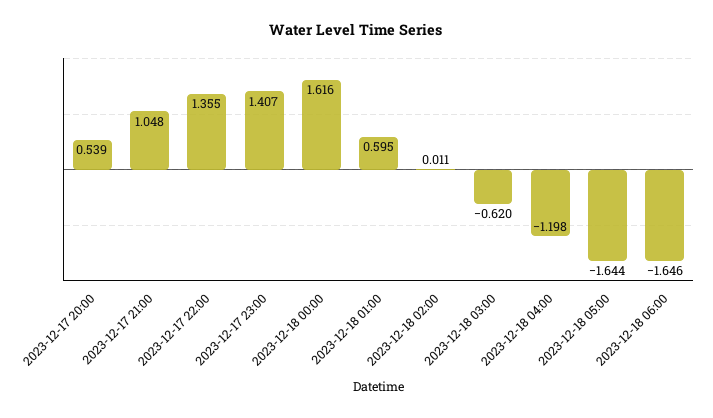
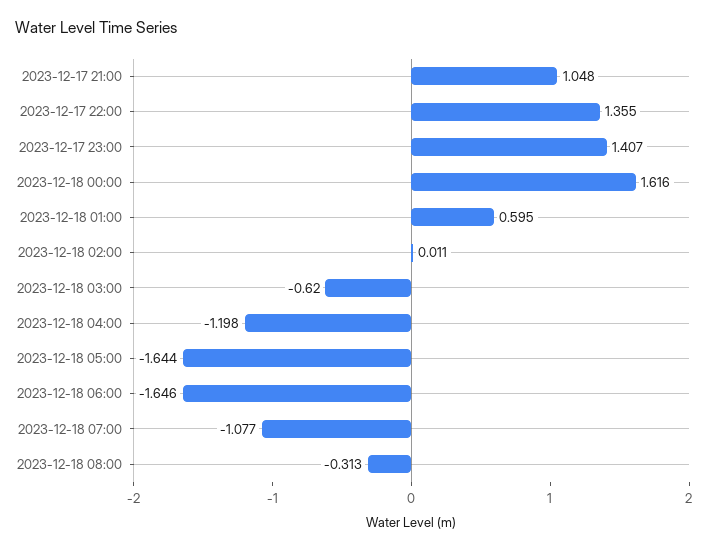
2023-12-17 20:00: 0.539 -> none
2023-12-18 07:00: none -> -1.077
2023-12-18 08:00: none -> -0.313

